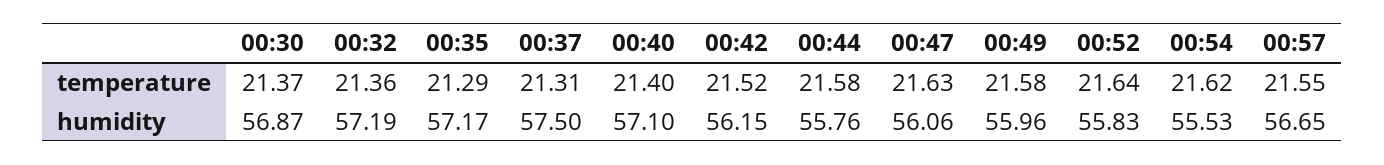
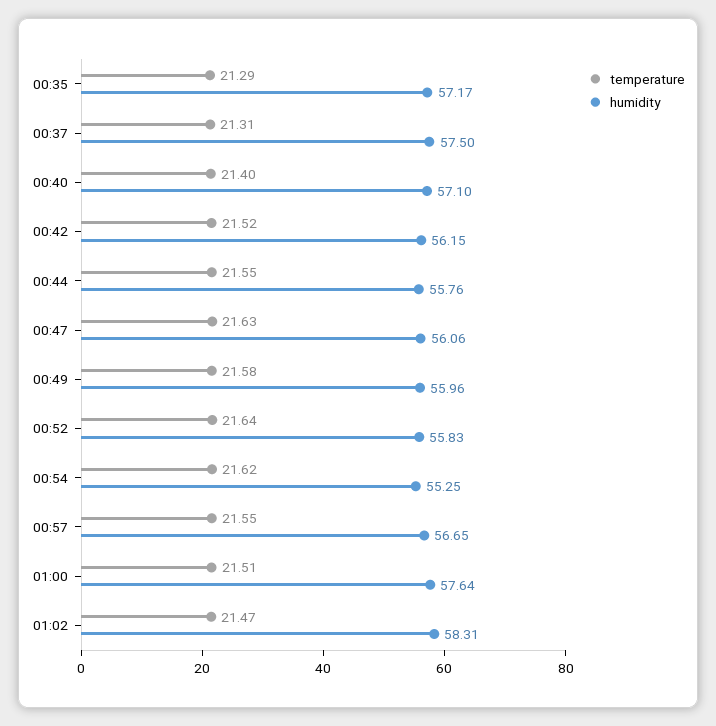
temperature, 00:30: 21.37 -> none
temperature, 00:32: 21.36 -> none
temperature, 00:44: 21.58 -> 21.55
humidity, 00:30: 56.87 -> none
humidity, 00:32: 57.19 -> none
humidity, 00:54: 55.53 -> 55.25
temperature, 01:00: none -> 21.51
humidity, 01:00: none -> 57.64
temperature, 01:02: none -> 21.47
humidity, 01:02: none -> 58.31

